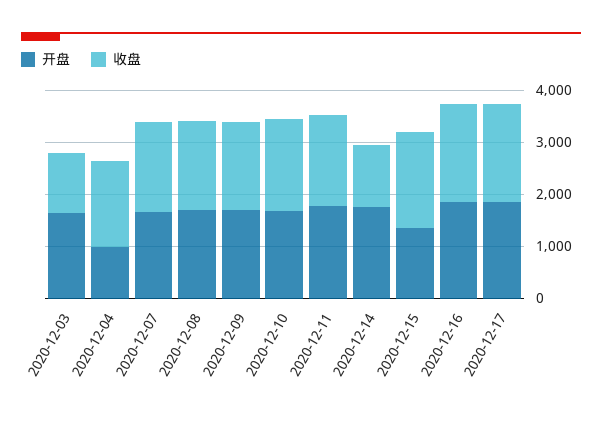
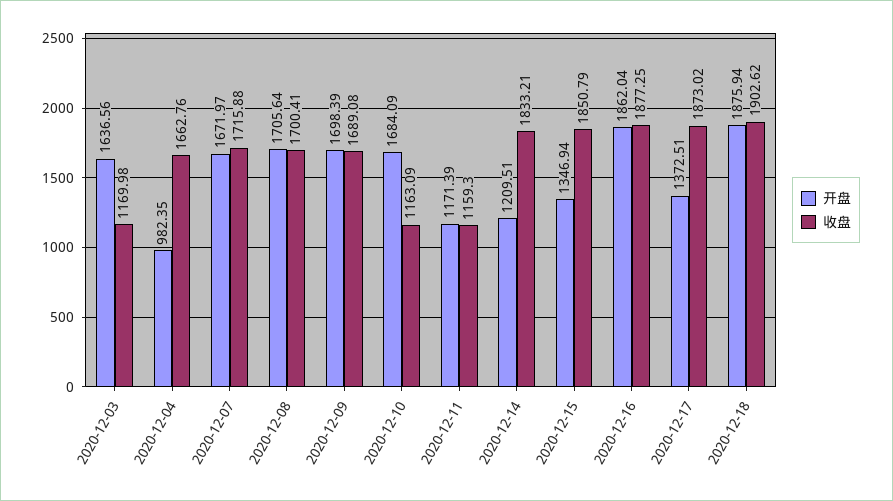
收盘, 2020-12-10: 1800 -> 1163.09
开盘, 2020-12-11: 1800 -> 1171.39
收盘, 2020-12-11: 1800 -> 1159.3
开盘, 2020-12-14: 1800 -> 1209.51
收盘, 2020-12-14: 1200 -> 1833.21
开盘, 2020-12-17: 1800 -> 1372.51
开盘, 2020-12-18: none -> 1875.94
收盘, 2020-12-18: none -> 1902.62

